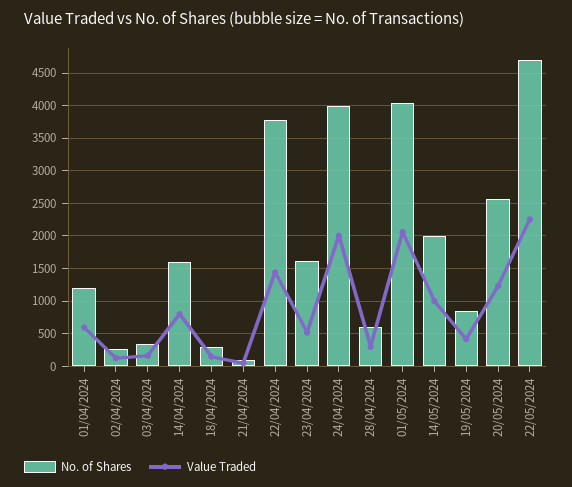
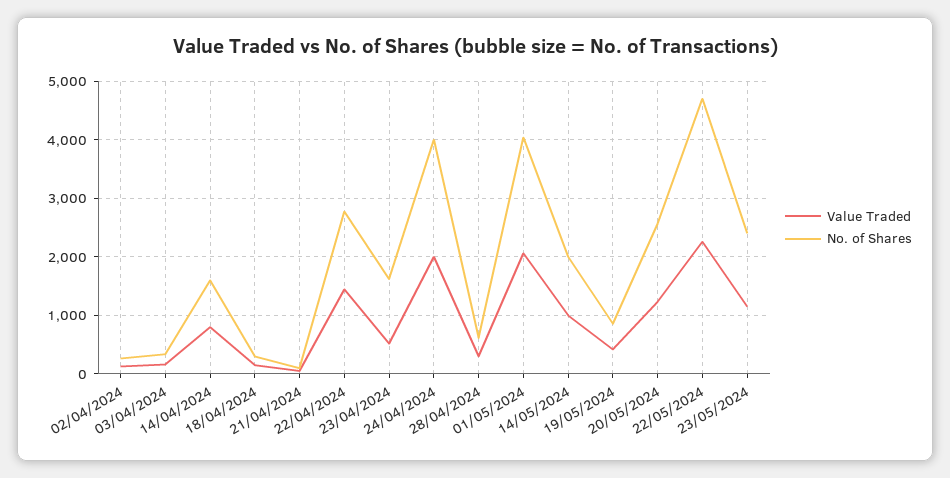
No. of Shares, 01/04/2024: 1200 -> none
Value Traded, 01/04/2024: 600 -> none
No. of Shares, 22/04/2024: 3800 -> 2800
Value Traded, 23/05/2024: none -> 1200
No. of Shares, 23/05/2024: none -> 2400

